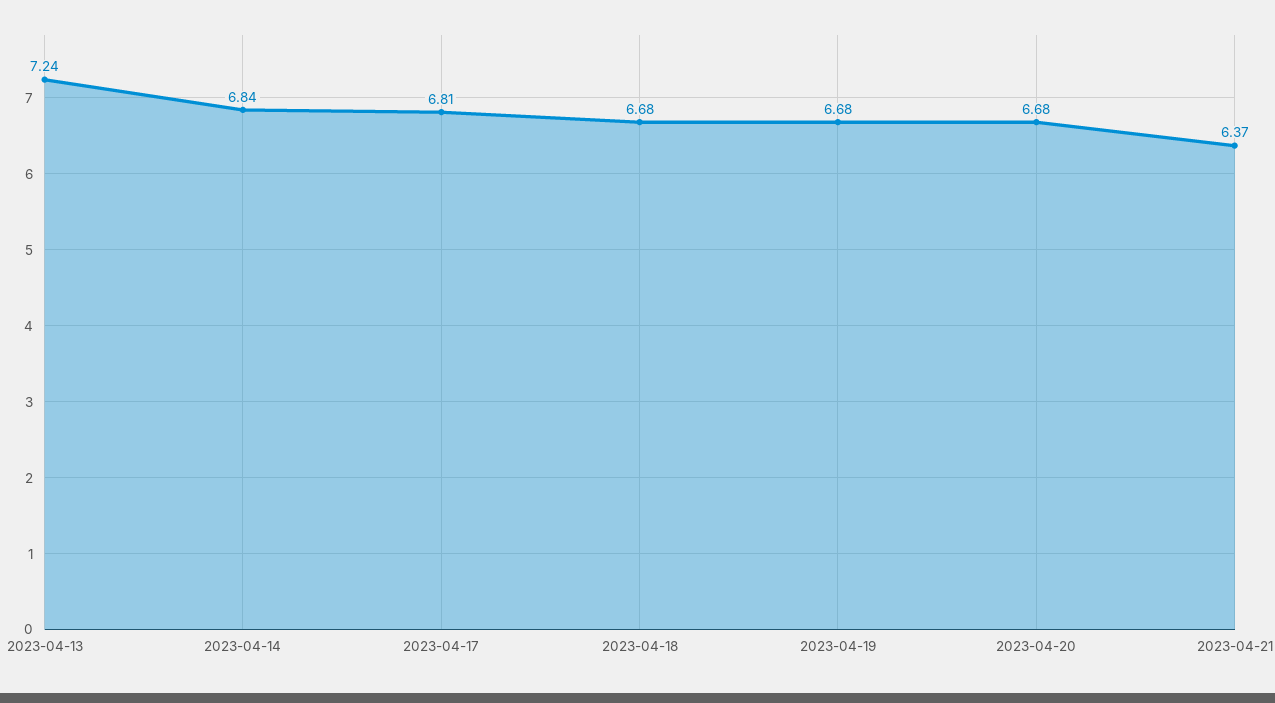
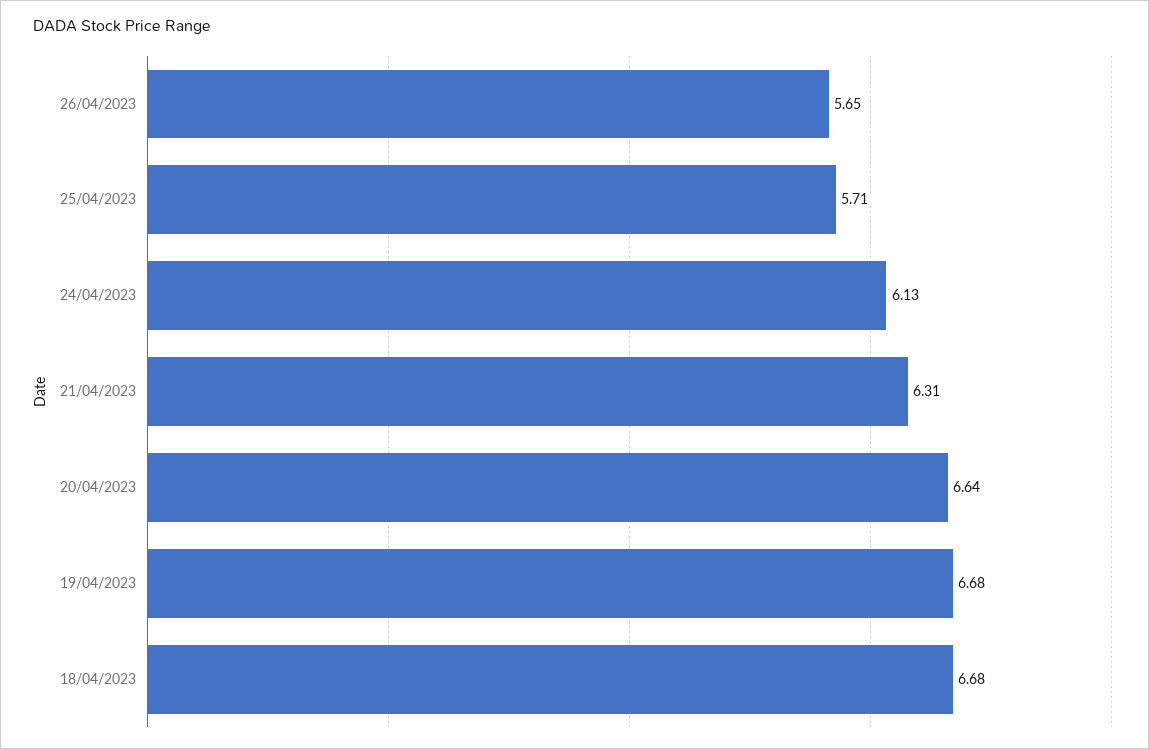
2023-04-13: 7.24 -> none
2023-04-14: 6.84 -> none
2023-04-17: 6.81 -> none
2023-04-20: 6.68 -> 6.64
2023-04-21: 6.37 -> 6.31
26/04/2023: none -> 5.65
25/04/2023: none -> 5.71
24/04/2023: none -> 6.13

